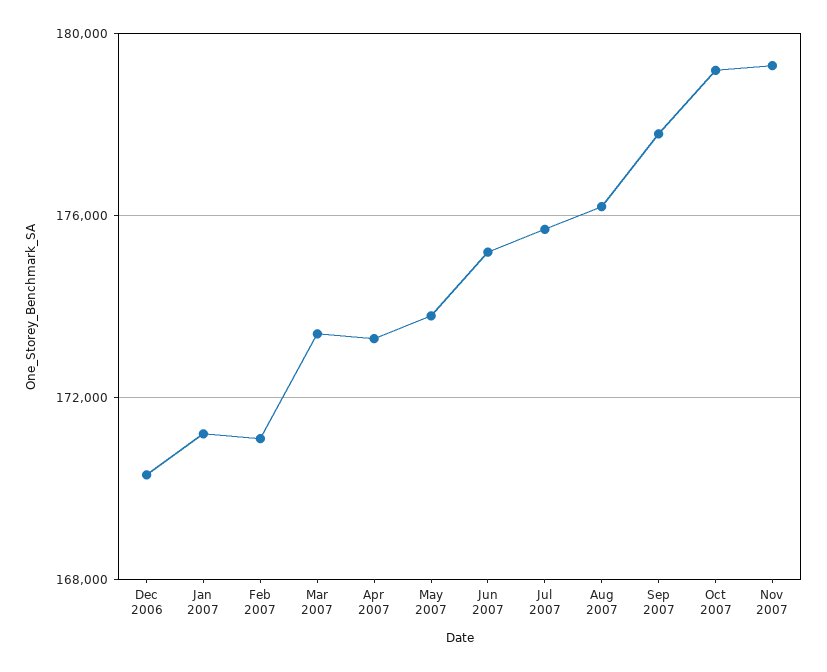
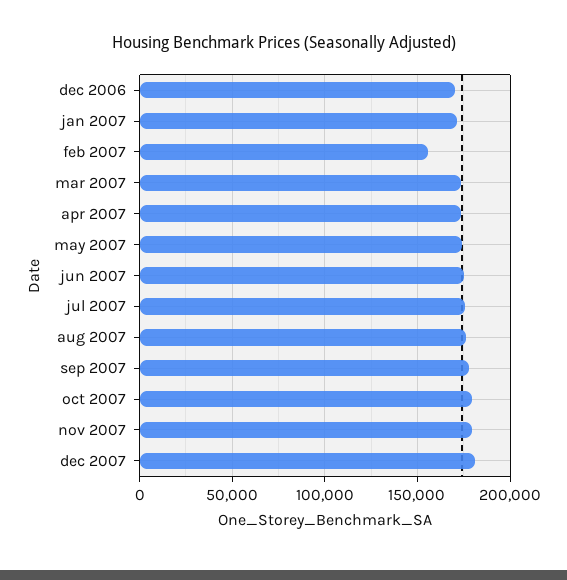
Feb 2007: 171000 -> 155000
dec 2007: none -> 180000

